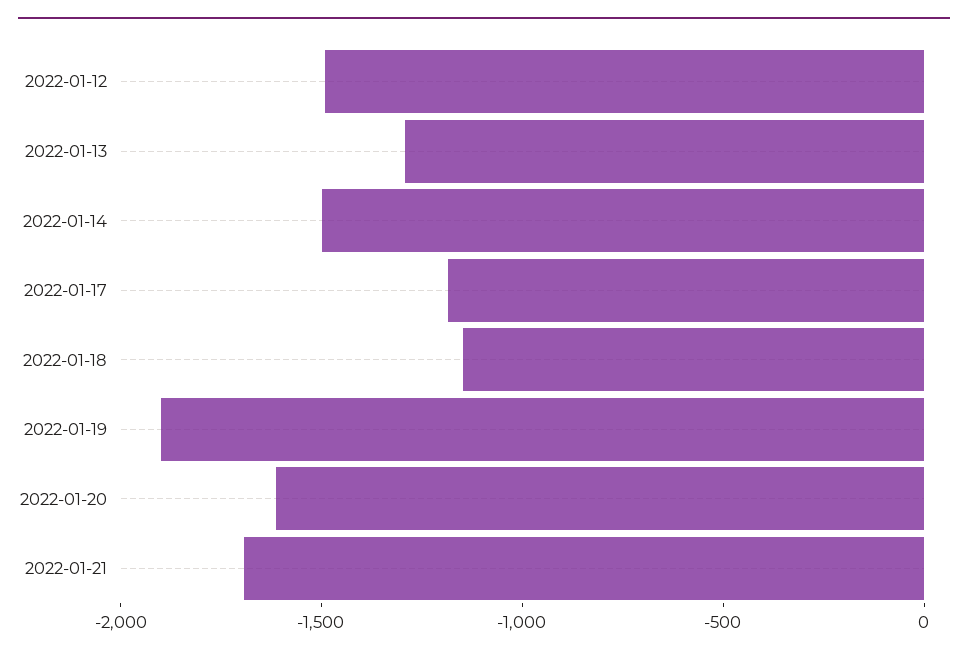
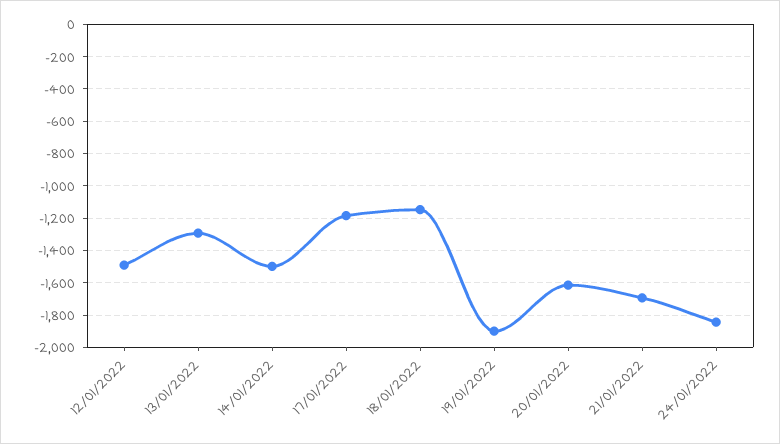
24/01/2022: none -> -1850

